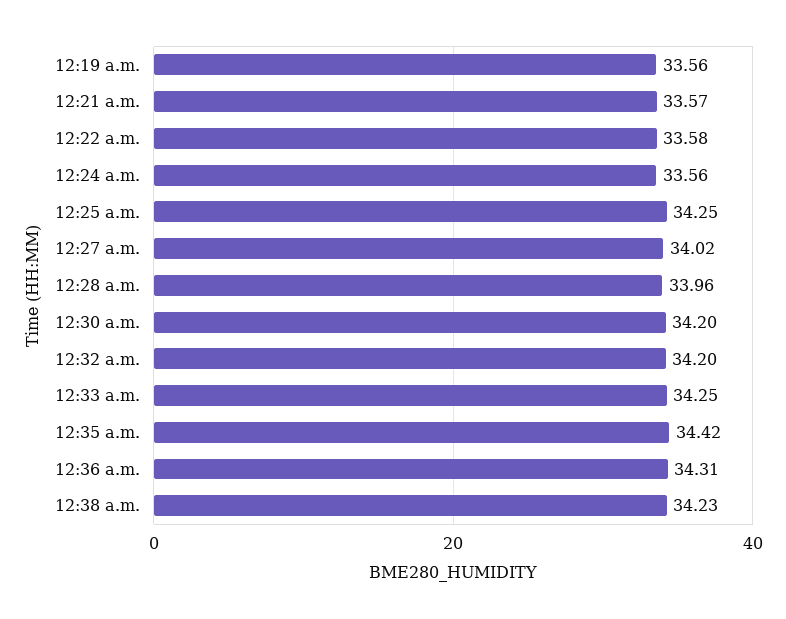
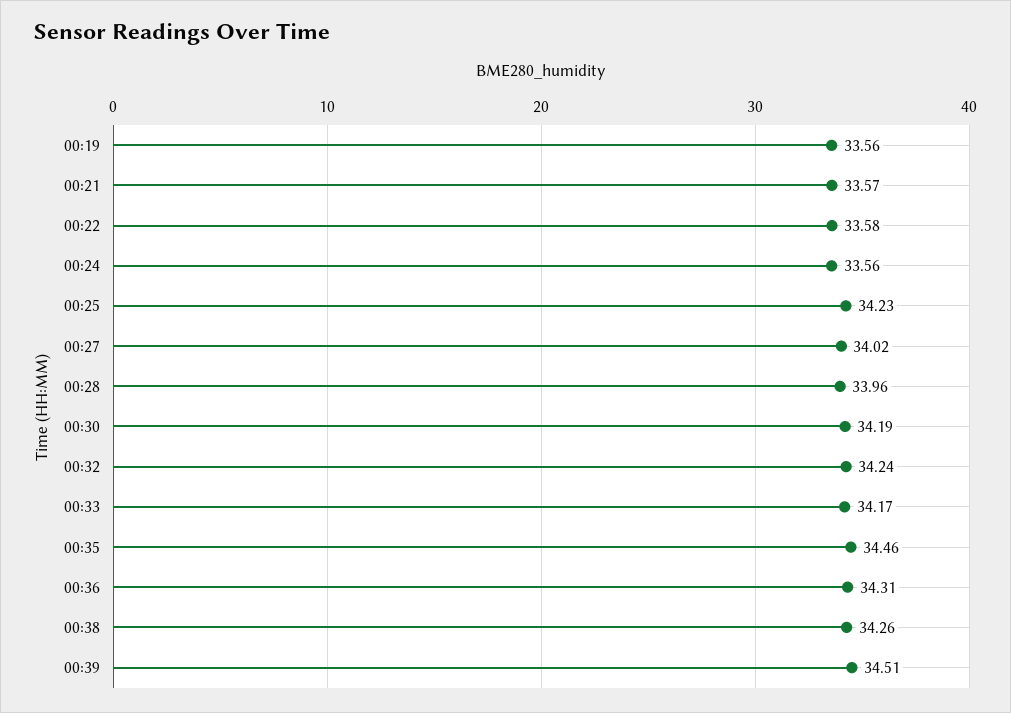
12:25 a.m.: 34.25 -> 34.23
12:30 a.m.: 34.2 -> 34.19
12:32 a.m.: 34.2 -> 34.24
12:33 a.m.: 34.25 -> 34.17
12:35 a.m.: 34.42 -> 34.46
12:38 a.m.: 34.23 -> 34.26
00:39: none -> 34.51

